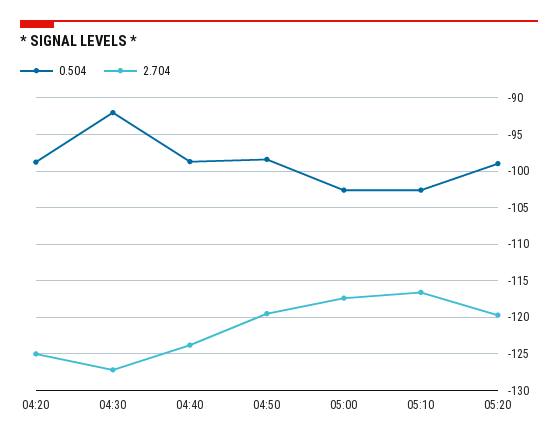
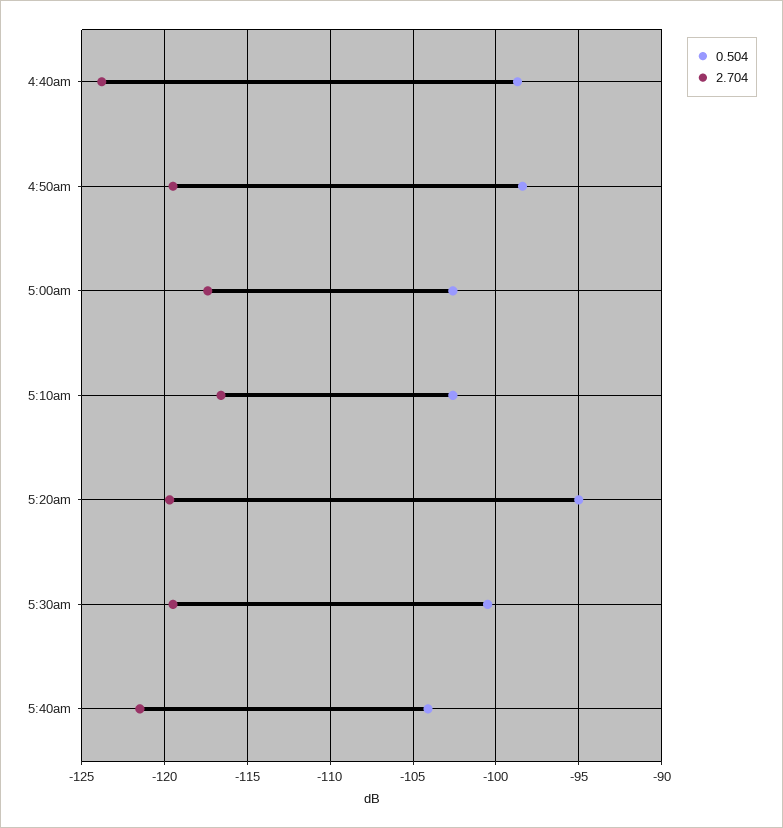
0.504, 04:20: -99 -> none
2.704, 04:20: -125 -> none
0.504, 04:30: -92 -> none
2.704, 04:30: -127 -> none
0.504, 05:20: -99 -> -95
0.504, 5:30am: none -> -100.5
2.704, 5:30am: none -> -119.5
0.504, 5:40am: none -> -104
2.704, 5:40am: none -> -121.5

